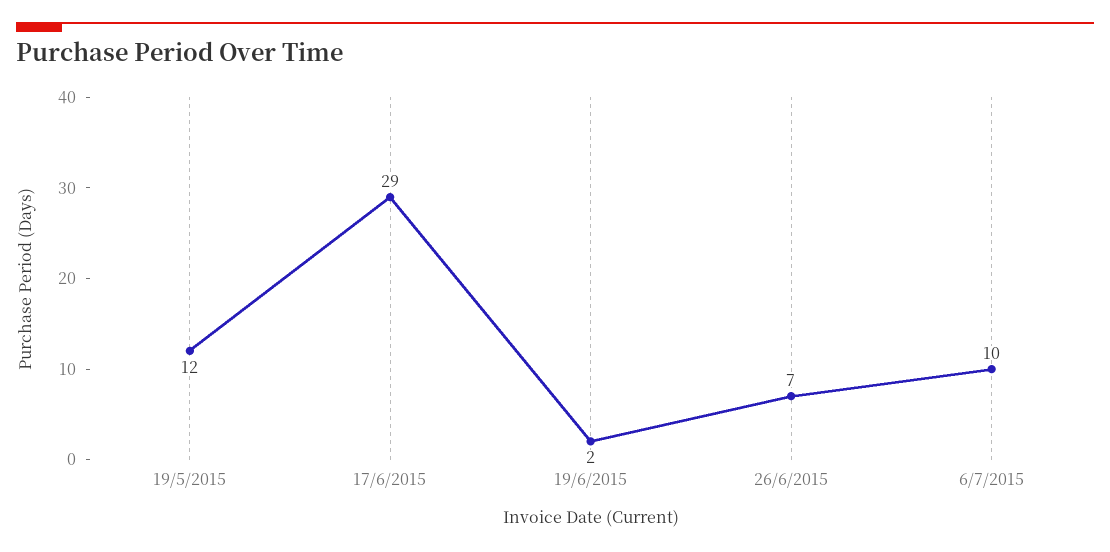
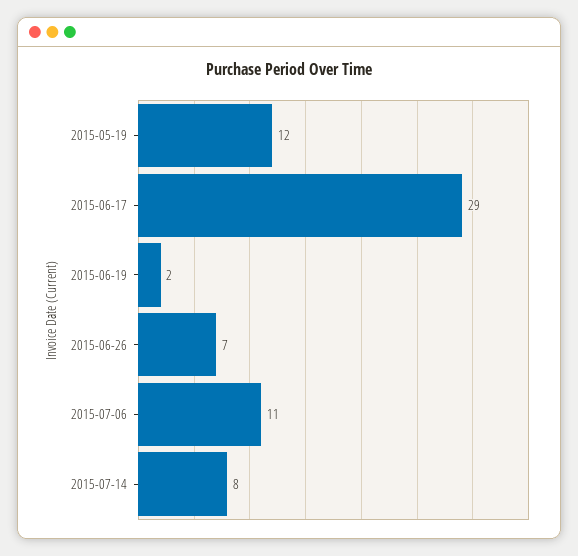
6/7/2015: 10 -> 11
2015-07-14: none -> 8

